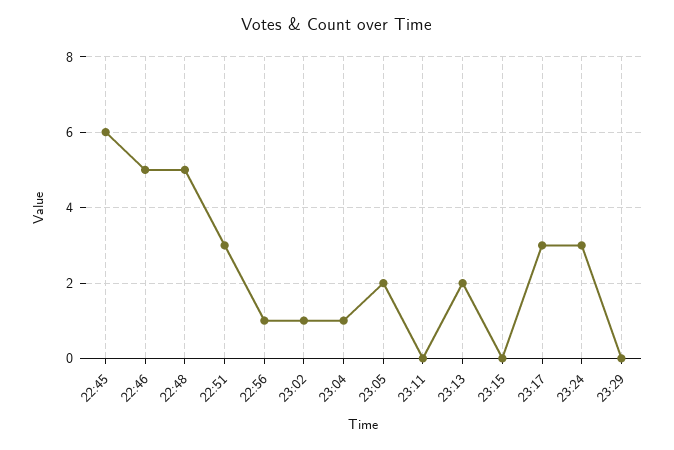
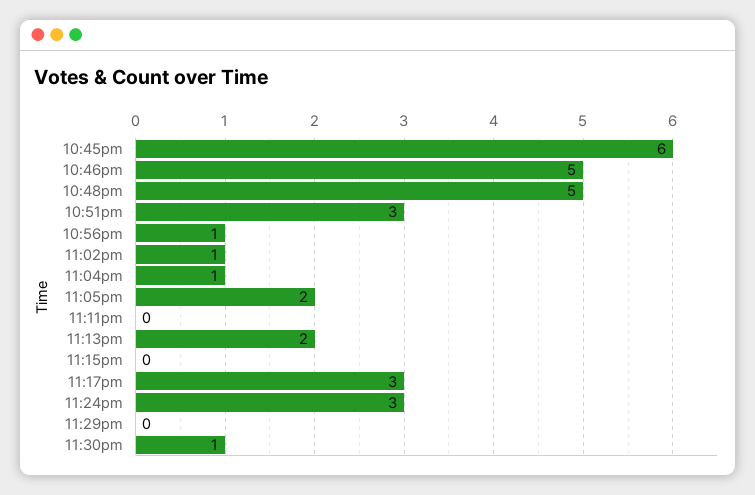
11:30pm: none -> 1

